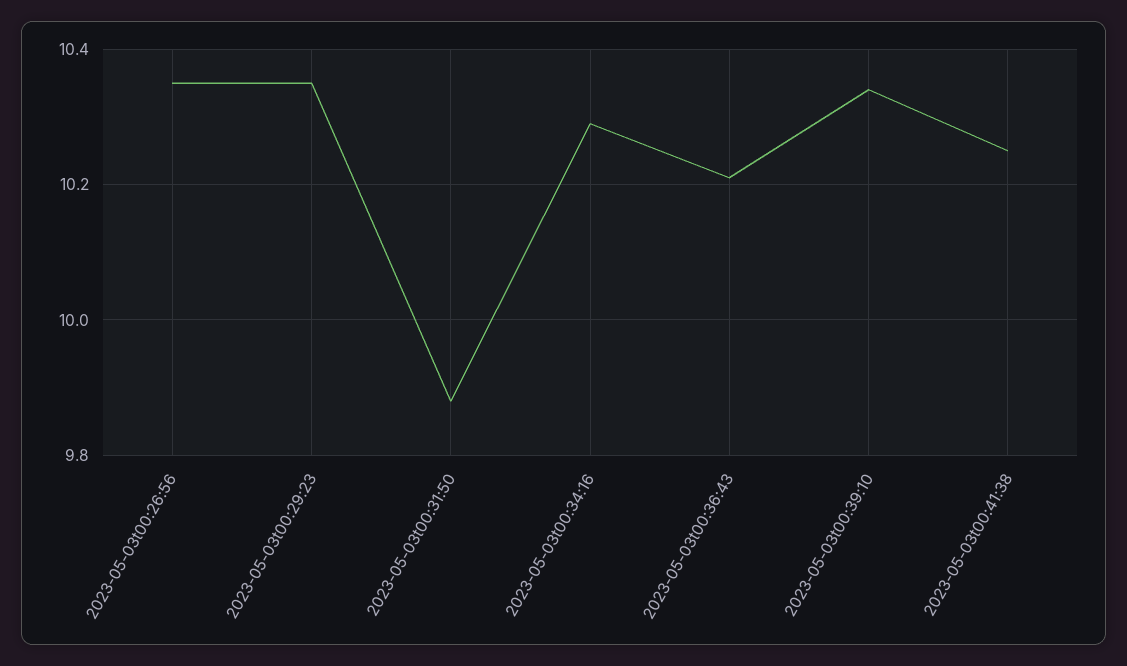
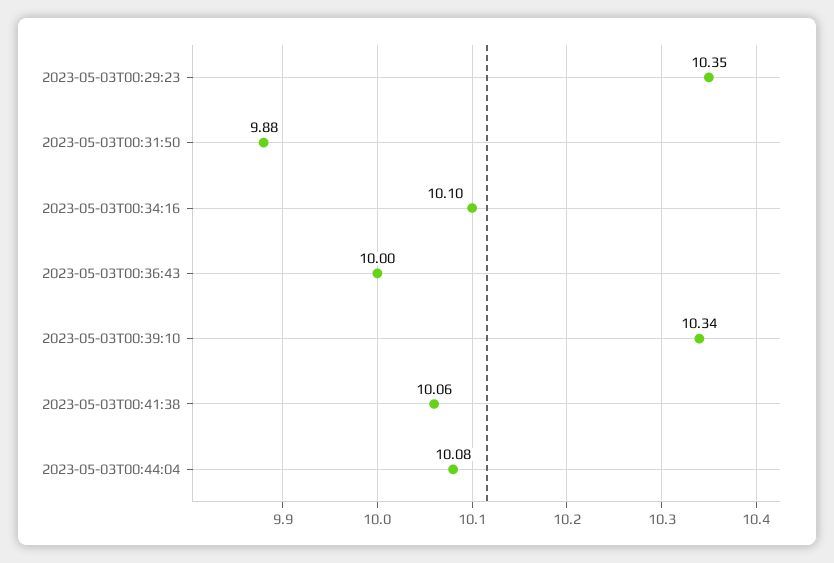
2023-05-03t00:26:56: 10.35 -> none
2023-05-03t00:34:16: 10.3 -> 10.1
2023-05-03t00:36:43: 10.2 -> 10
2023-05-03t00:41:38: 10.25 -> 10.06
2023-05-03T00:44:04: none -> 10.08

